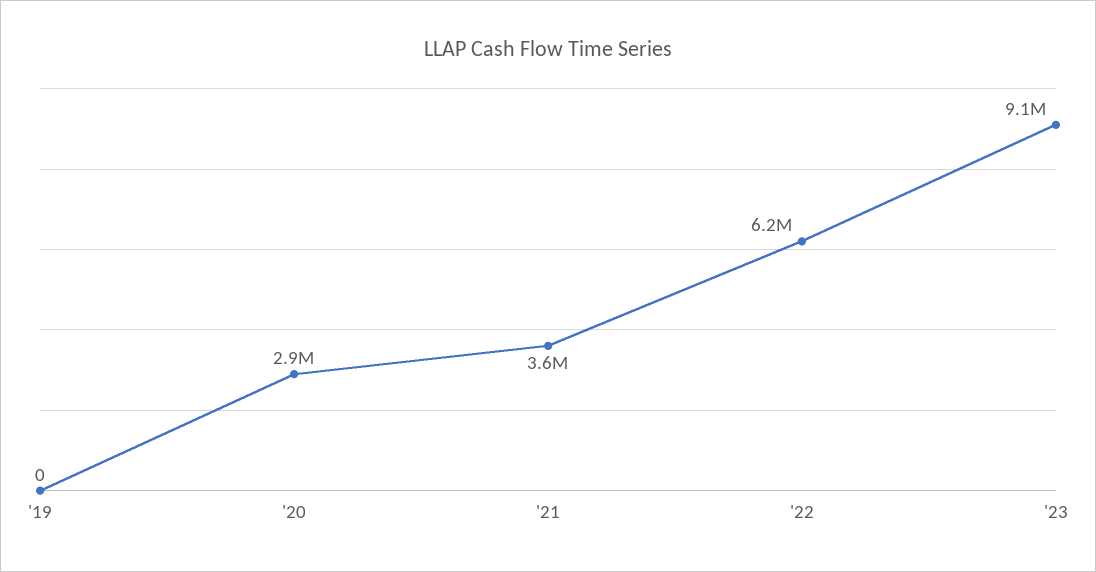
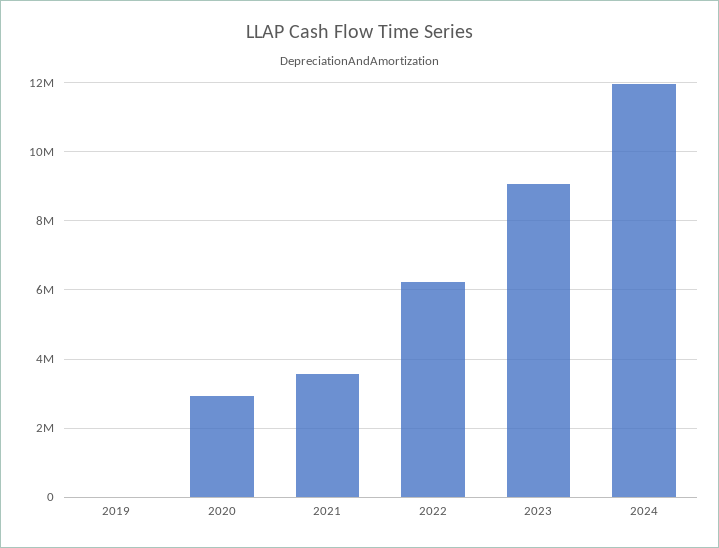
2024: none -> 12000000

